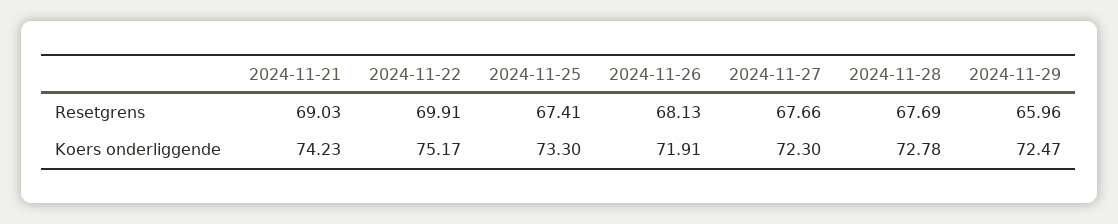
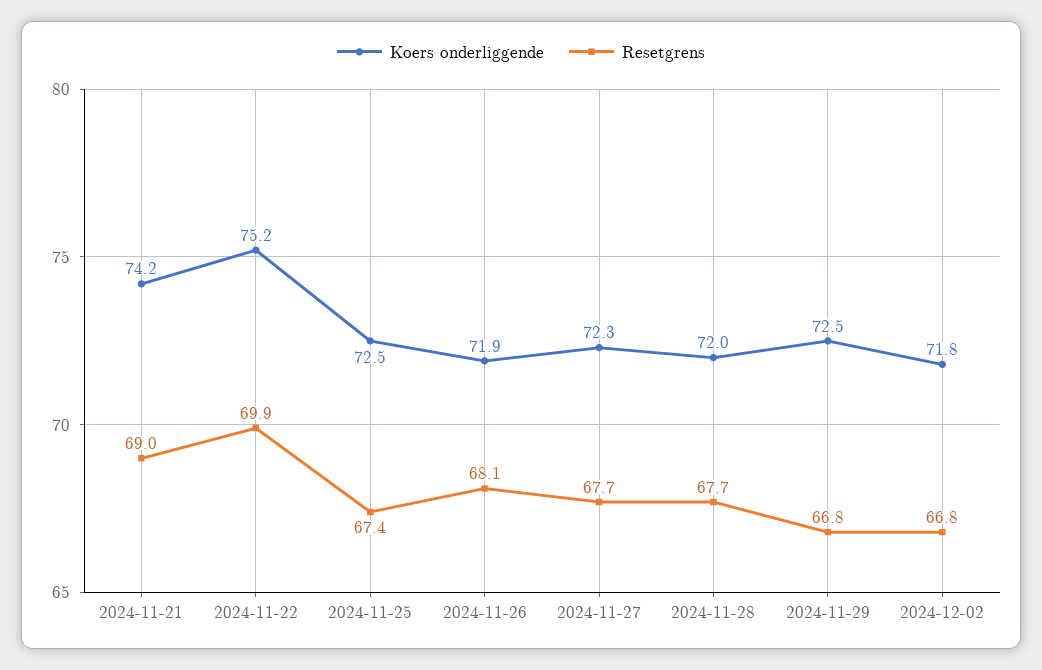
Resetgrens, 2024-11-29: 65.96 -> 66.8
Koers onderliggende, 2024-11-25: 73.3 -> 72.5
Koers onderliggende, 2024-11-28: 72.78 -> 72
Koers onderliggende, 2024-12-02: none -> 71.8
Resetgrens, 2024-12-02: none -> 66.8

